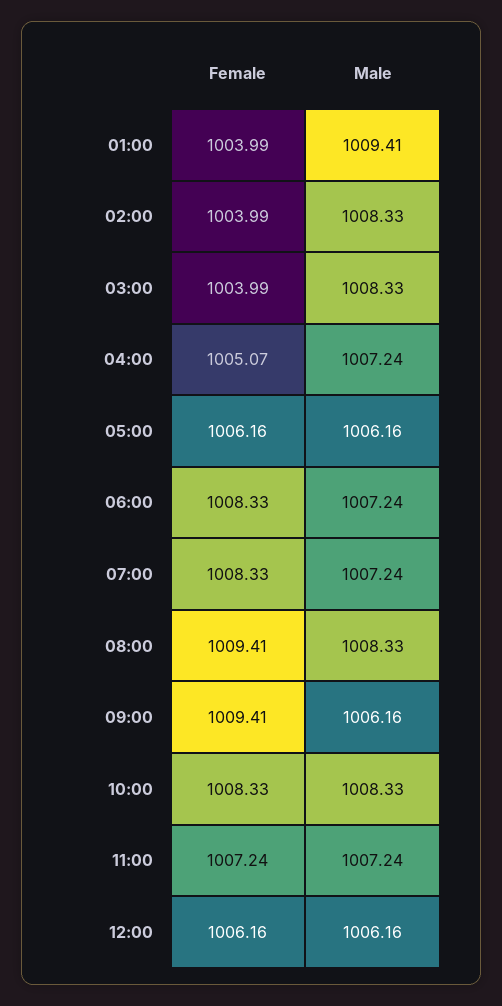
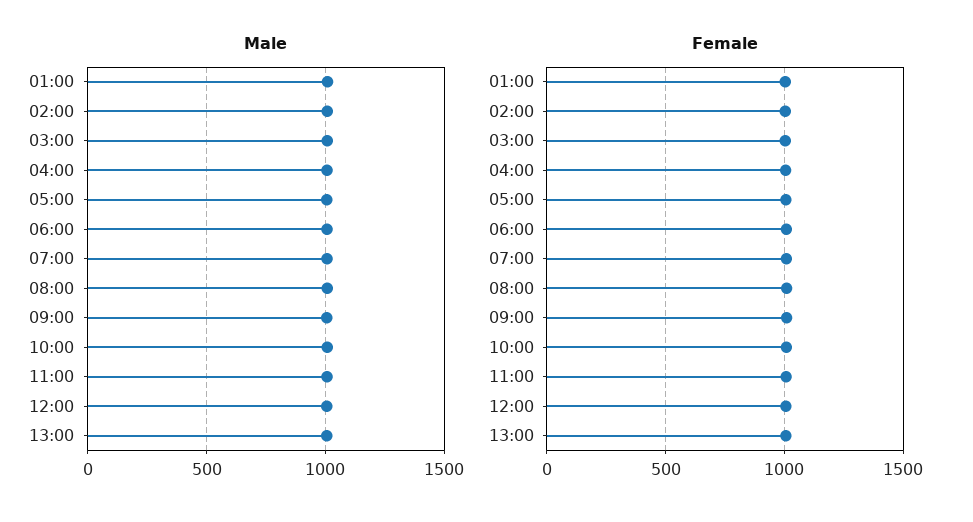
Male, 13:00: none -> 1000
Female, 13:00: none -> 1000

